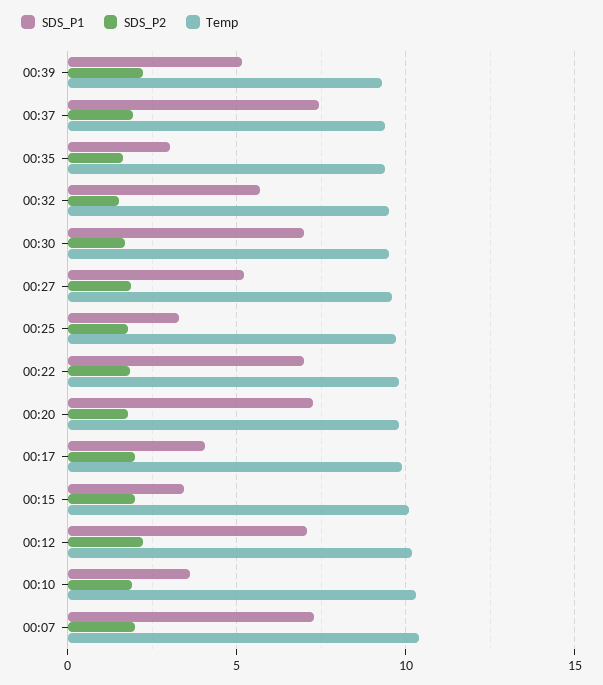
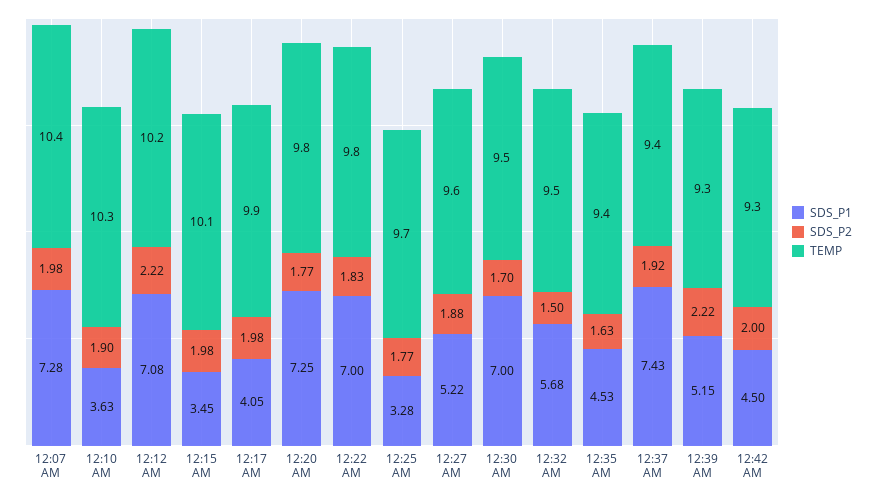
SDS_P1, 00:35: 3 -> 4.53
SDS_P1, 12:42 AM: none -> 4.5
SDS_P2, 12:42 AM: none -> 2
Temp, 12:42 AM: none -> 9.3

